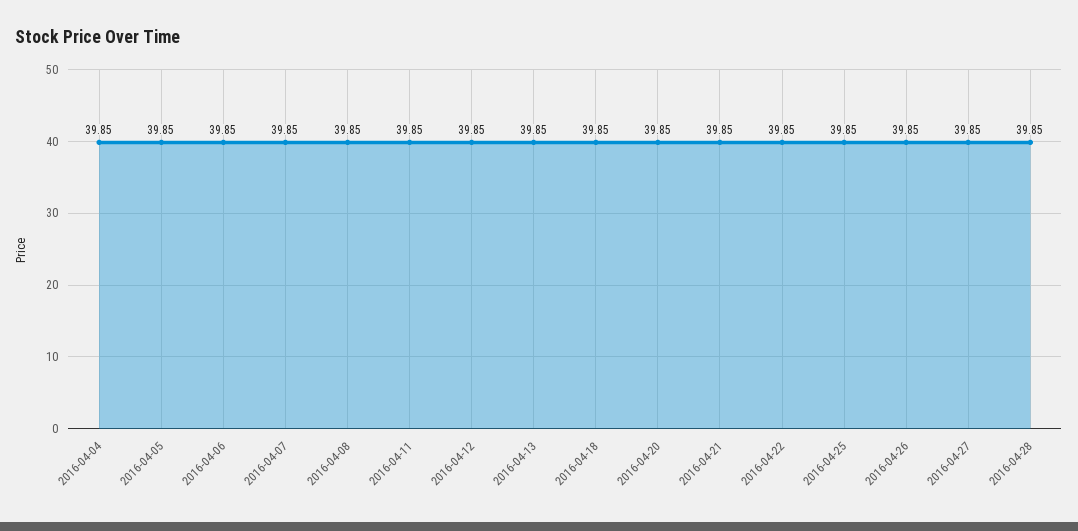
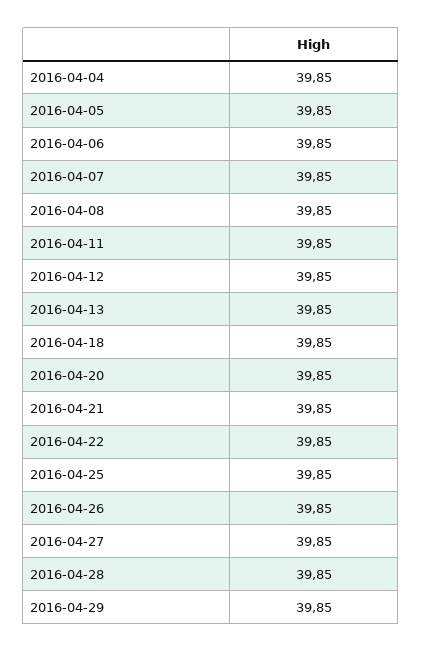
2016-04-29: none -> 39.85

